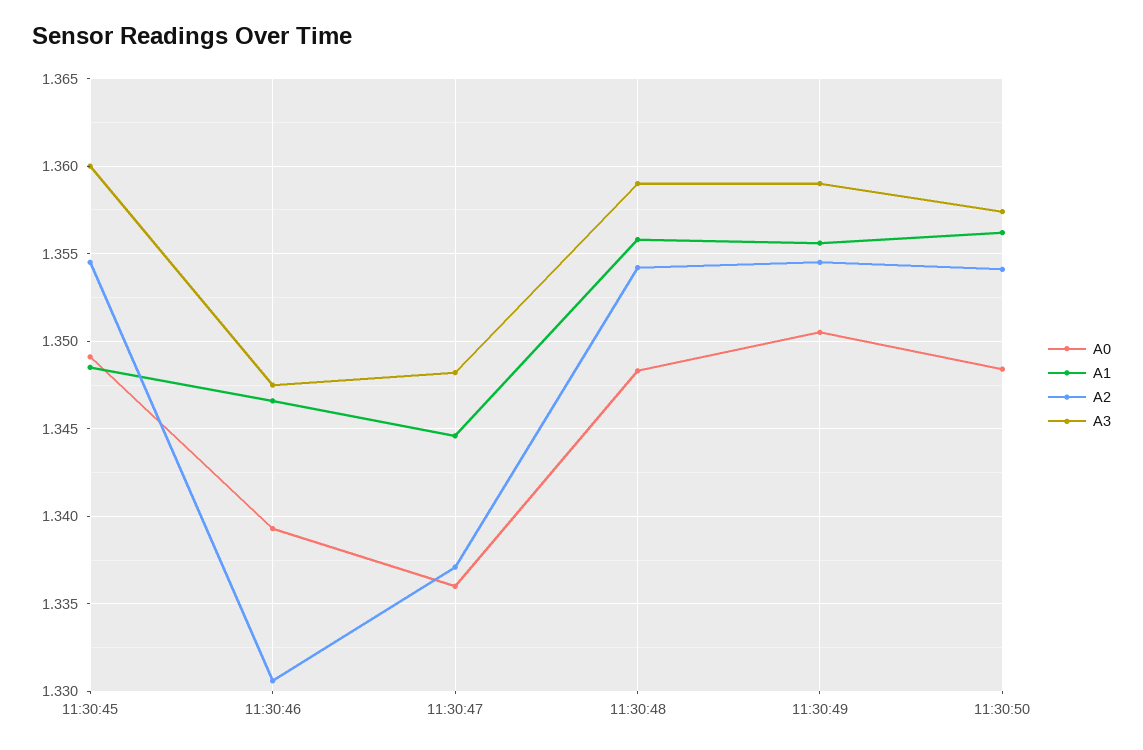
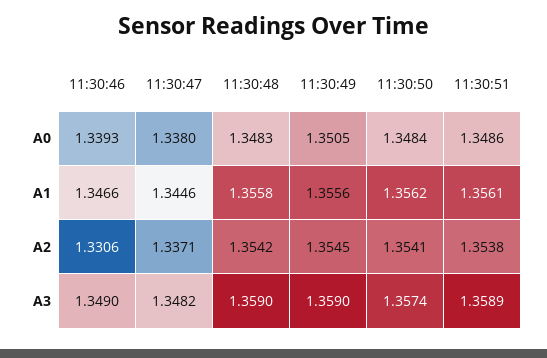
A0, 11:30:45: 1.349 -> none
A1, 11:30:45: 1.3485 -> none
A2, 11:30:45: 1.3545 -> none
A3, 11:30:45: 1.36 -> none
A3, 11:30:46: 1.3475 -> 1.349
A0, 11:30:47: 1.336 -> 1.338
A0, 11:30:51: none -> 1.3486
A1, 11:30:51: none -> 1.3561
A2, 11:30:51: none -> 1.3538
A3, 11:30:51: none -> 1.3589

